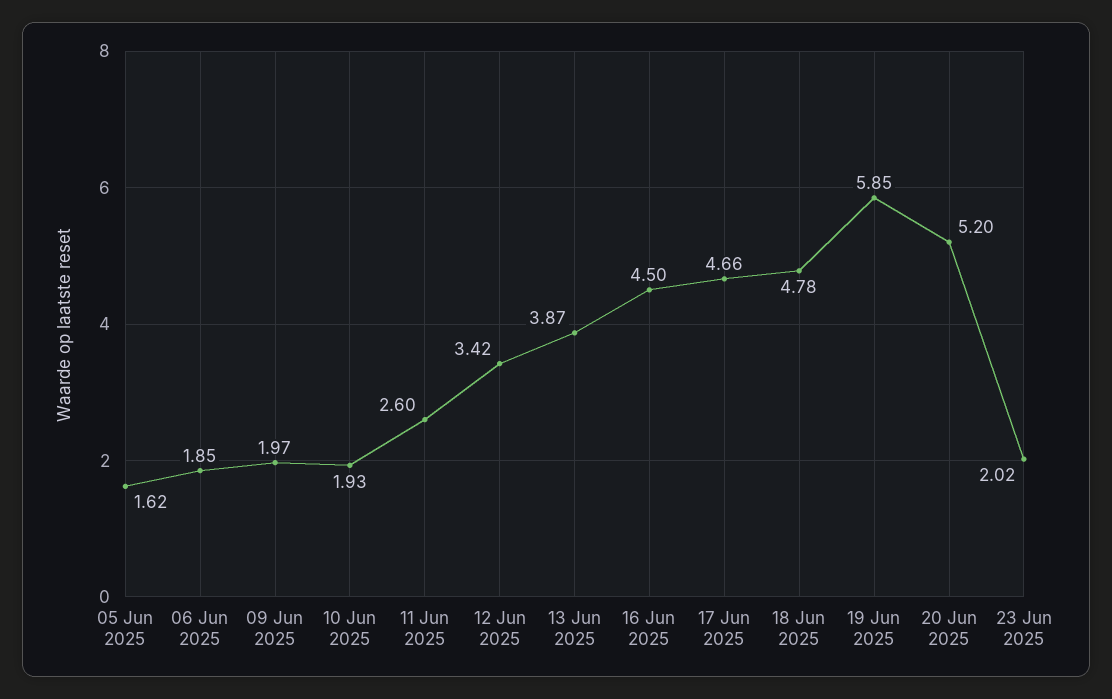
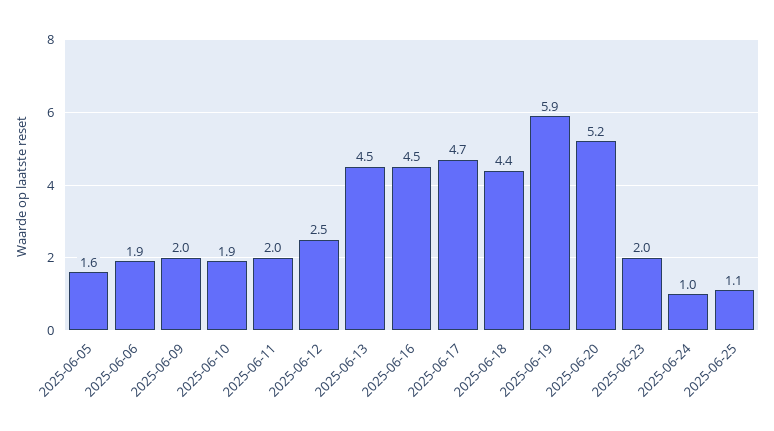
11 Jun 2025: 2.6 -> 2
12 Jun 2025: 3.42 -> 2.5
13 Jun 2025: 3.87 -> 4.5
18 Jun 2025: 4.78 -> 4.4
2025-06-24: none -> 1
2025-06-25: none -> 1.1

